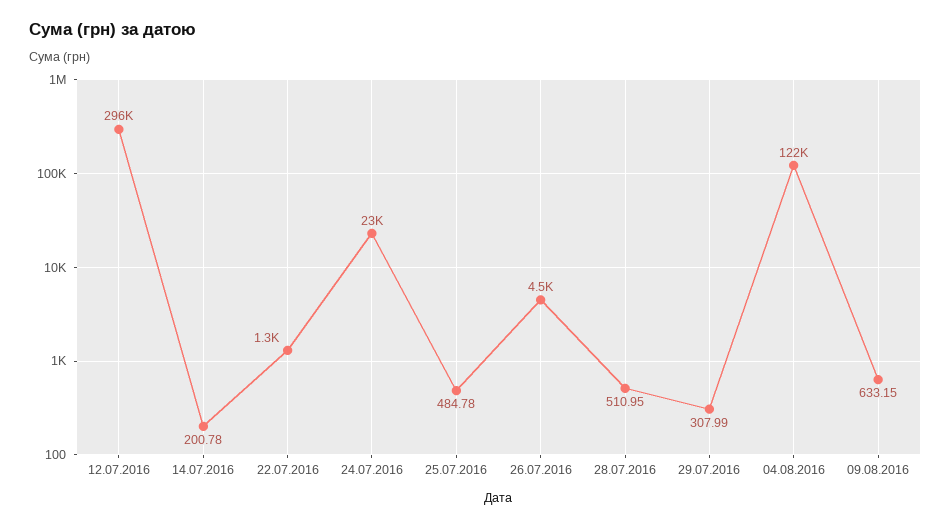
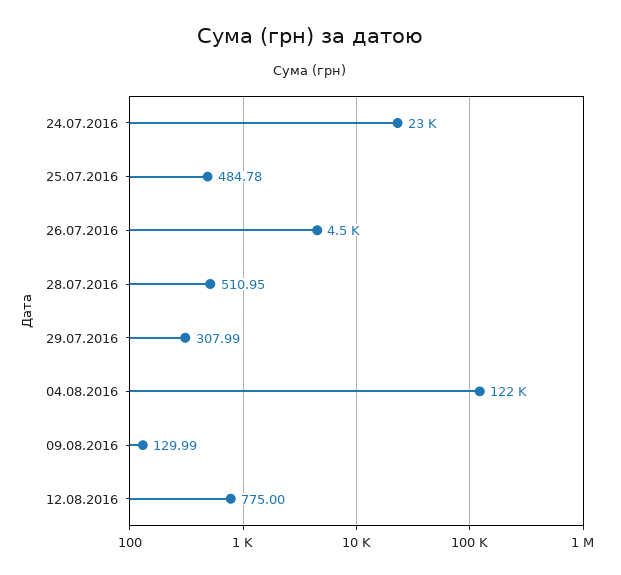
12.07.2016: 296000 -> none
14.07.2016: 200.78 -> none
22.07.2016: 1300 -> none
09.08.2016: 633.15 -> 129.99
12.08.2016: none -> 775

